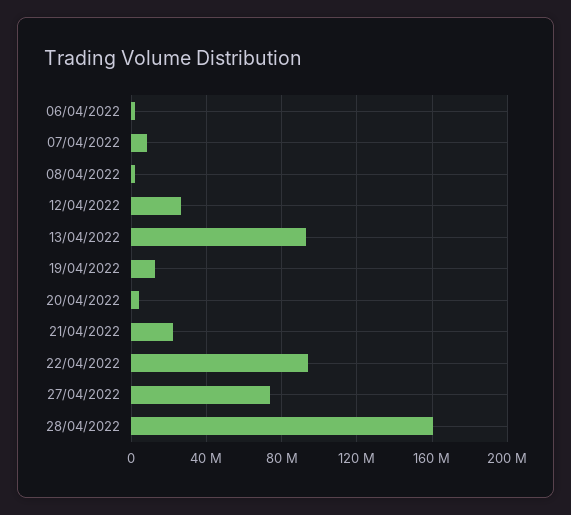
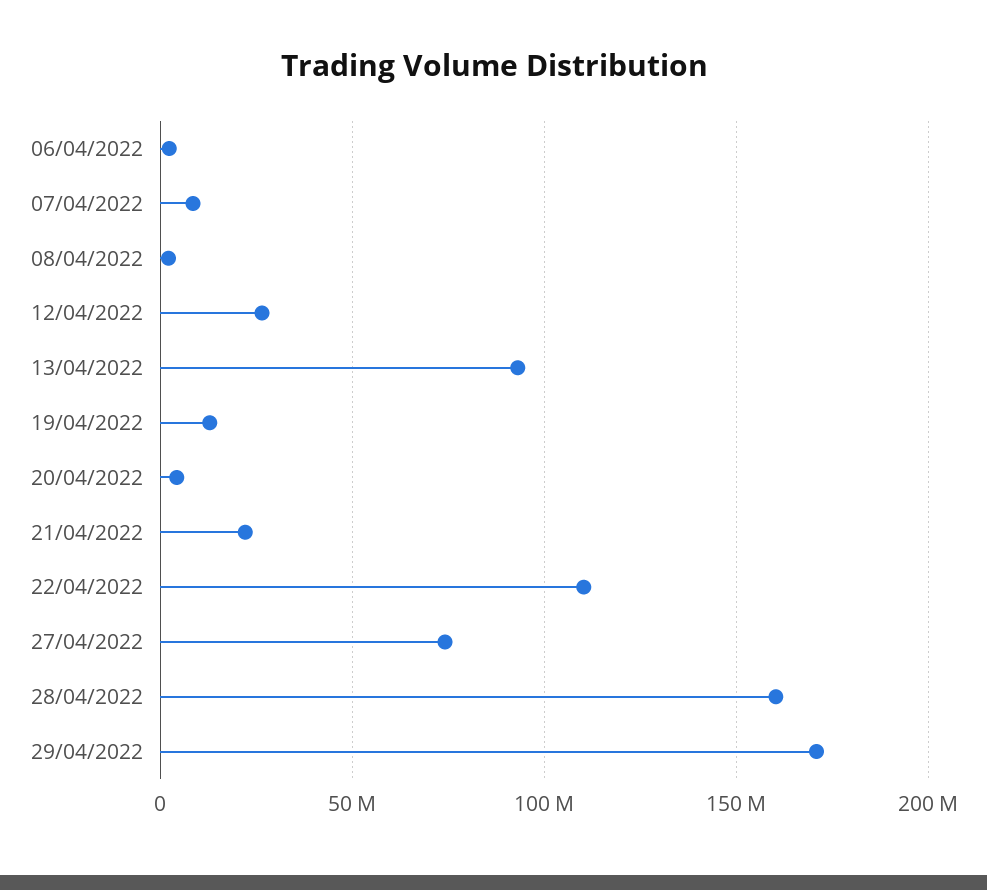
22/04/2022: 95000000 -> 110000000
29/04/2022: none -> 170000000

